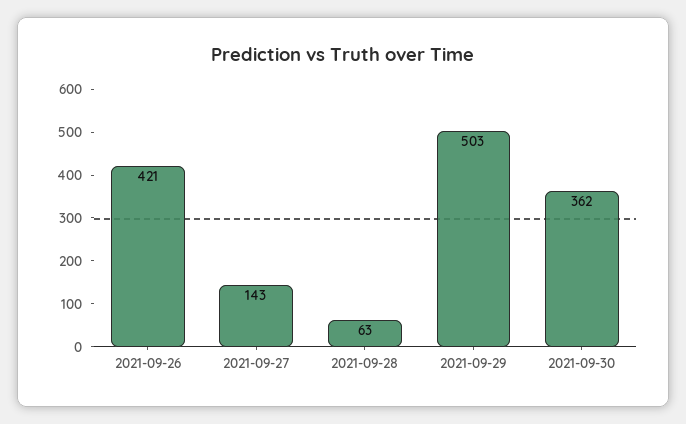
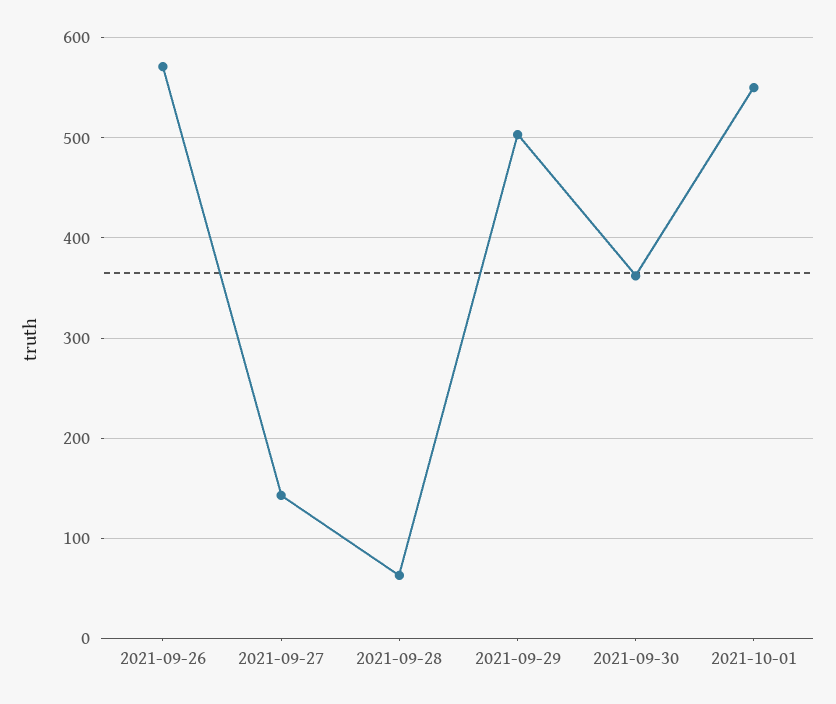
2021-09-26: 421 -> 570
2021-10-01: none -> 550

